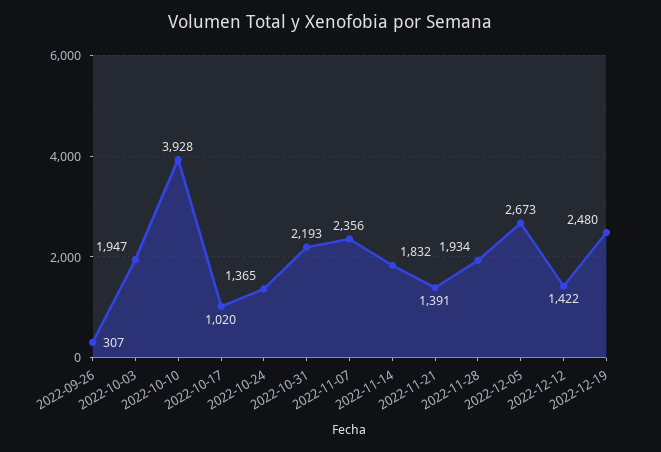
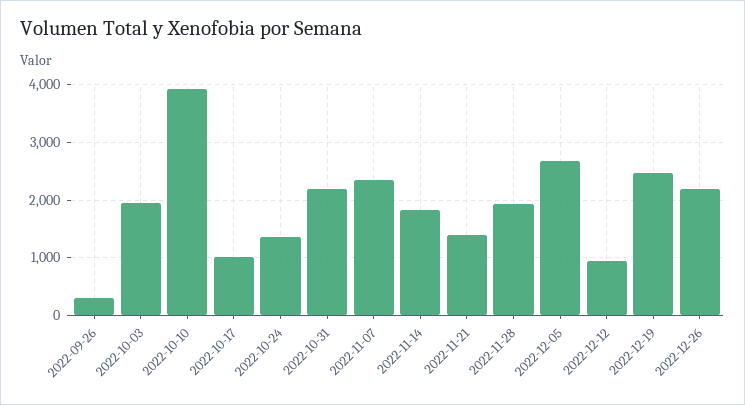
2022-12-12: 1422 -> 1000
2022-12-26: none -> 2200

